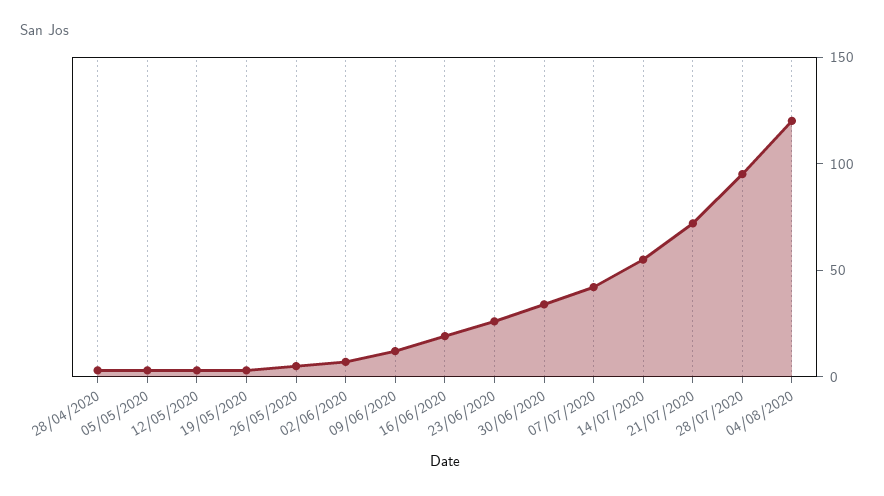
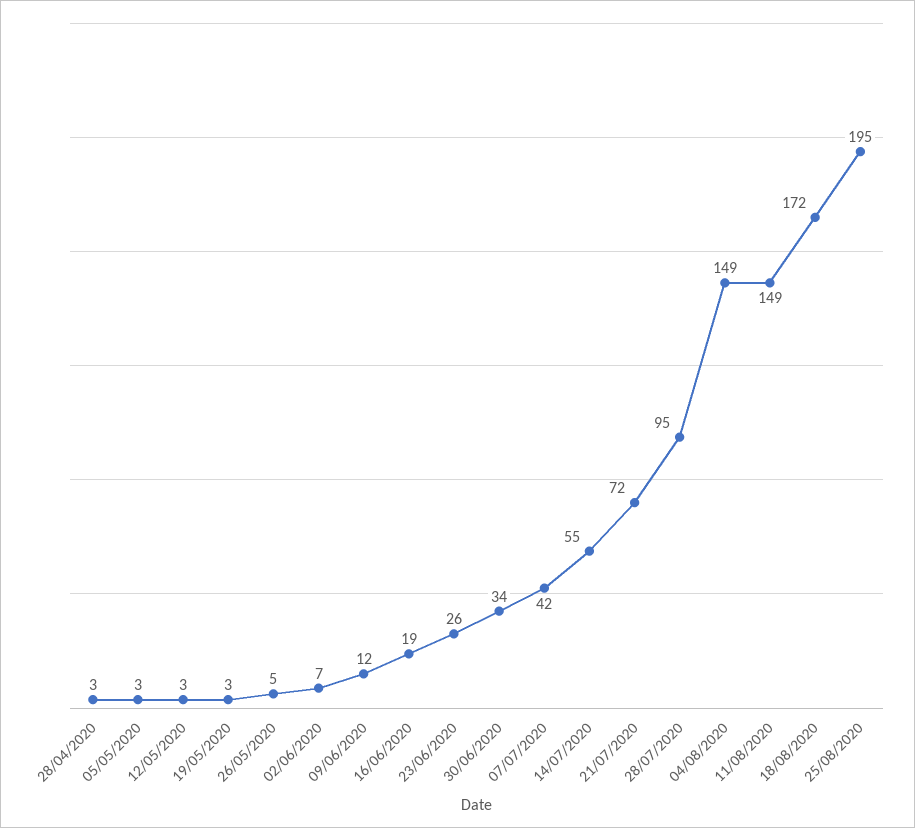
04/08/2020: 120 -> 149
11/08/2020: none -> 149
18/08/2020: none -> 172
25/08/2020: none -> 195

